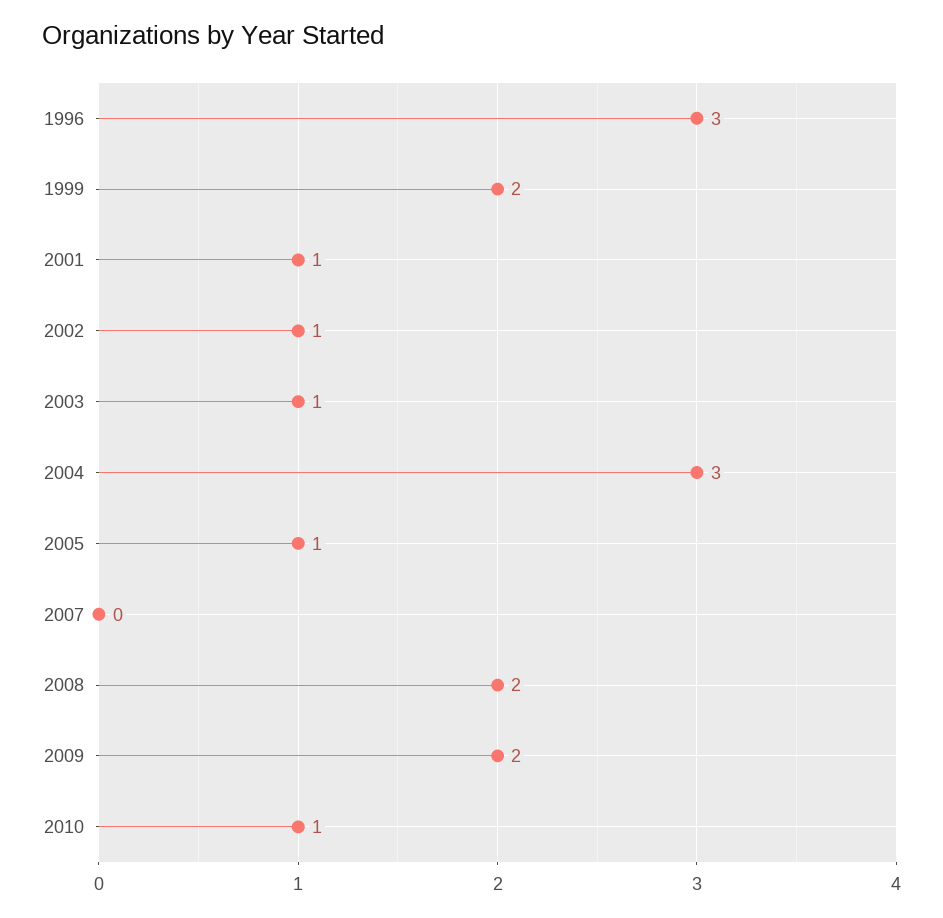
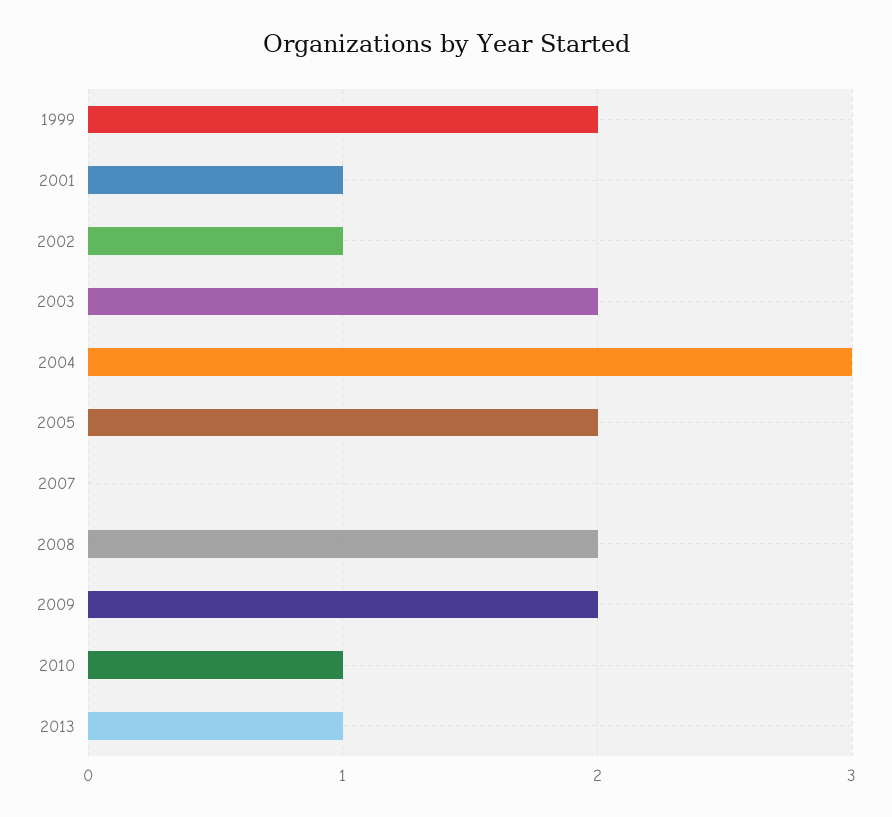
1996: 3 -> none
2003: 1 -> 2
2005: 1 -> 2
2013: none -> 1

